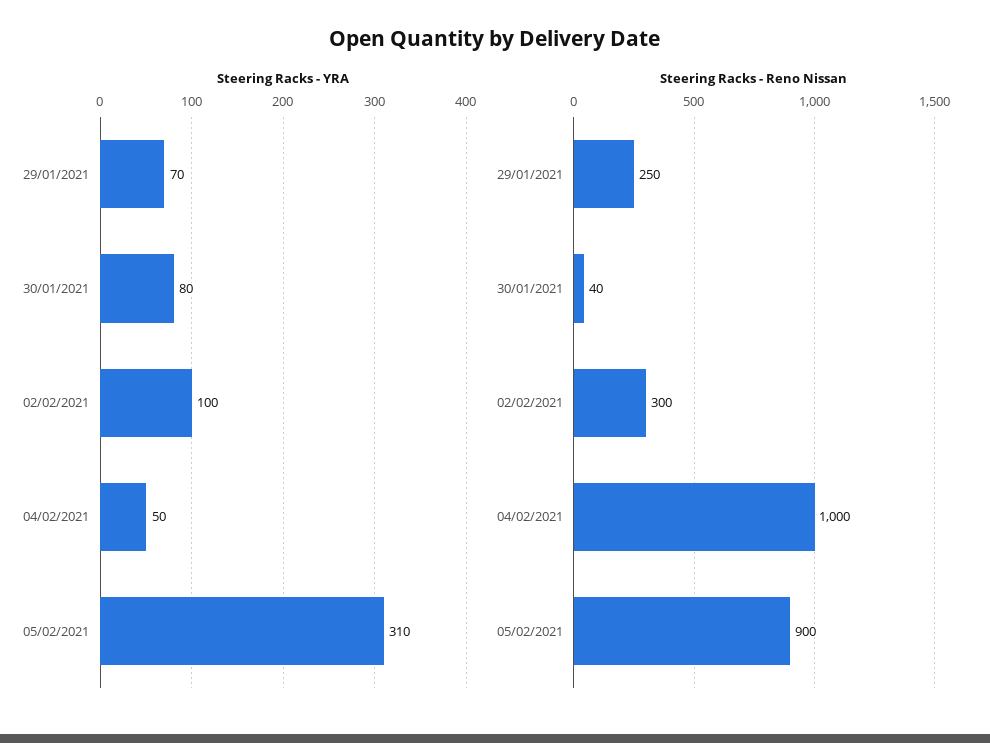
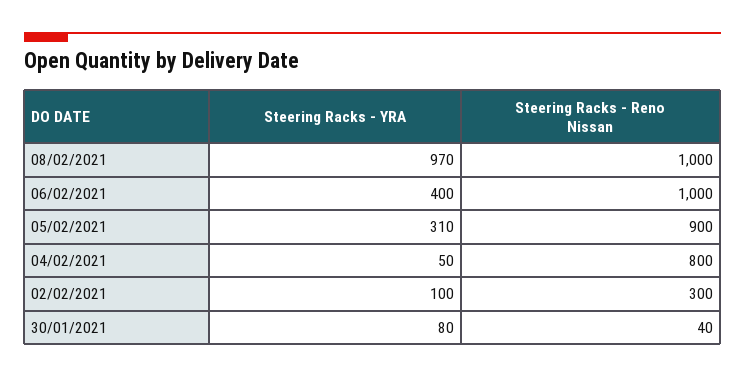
Steering Racks - YRA, 29/01/2021: 70 -> none
Steering Racks - Reno Nissan, 29/01/2021: 250 -> none
Steering Racks - Reno Nissan, 04/02/2021: 1000 -> 800
Steering Racks - YRA, 08/02/2021: none -> 970
Steering Racks - Reno Nissan, 08/02/2021: none -> 1000
Steering Racks - YRA, 06/02/2021: none -> 400
Steering Racks - Reno Nissan, 06/02/2021: none -> 1000

